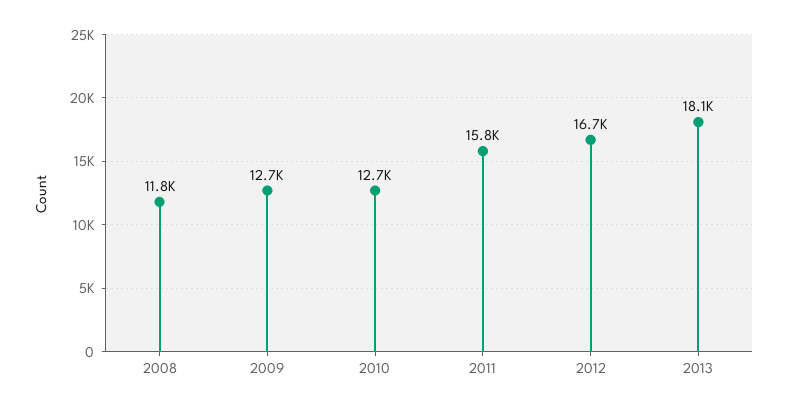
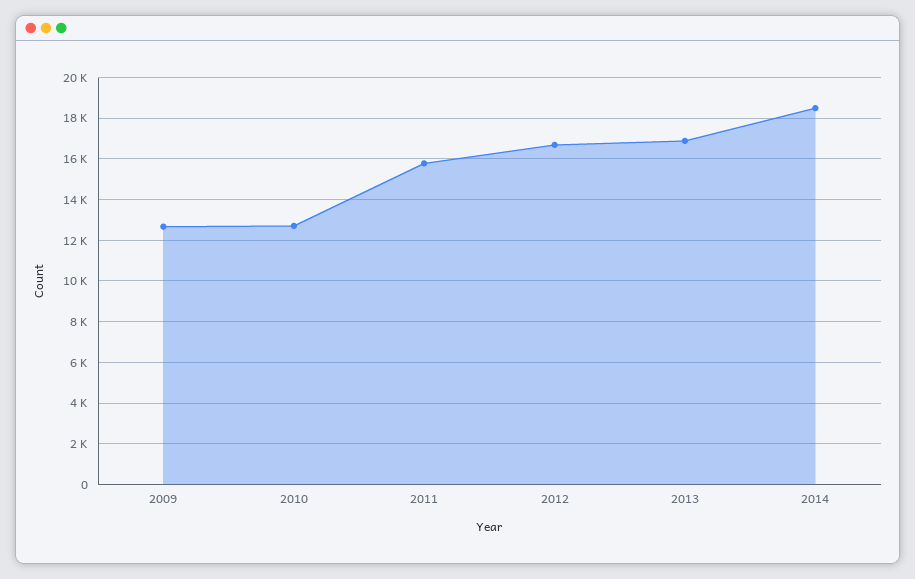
2008: 11800 -> none
2013: 18100 -> 17000
2014: none -> 18500

